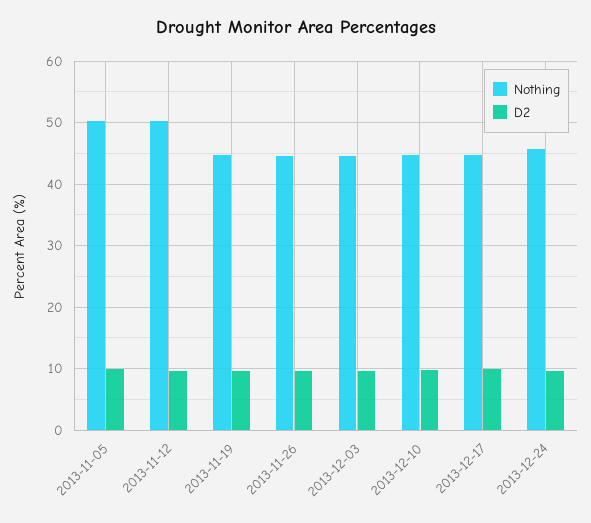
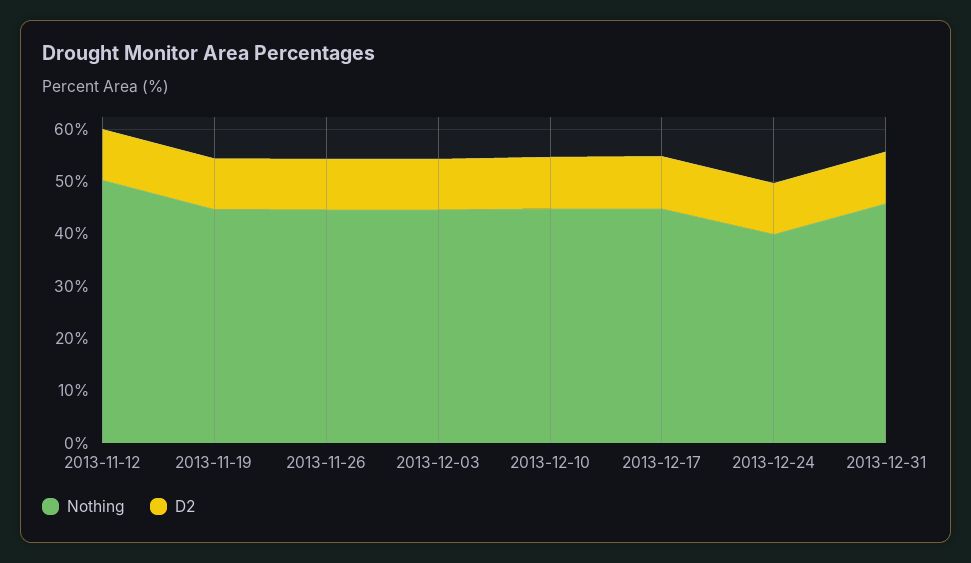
Nothing, 2013-11-05: 50 -> none
D2, 2013-11-05: 10 -> none
Nothing, 2013-12-24: 46 -> 40
Nothing, 2013-12-31: none -> 46
D2, 2013-12-31: none -> 10

